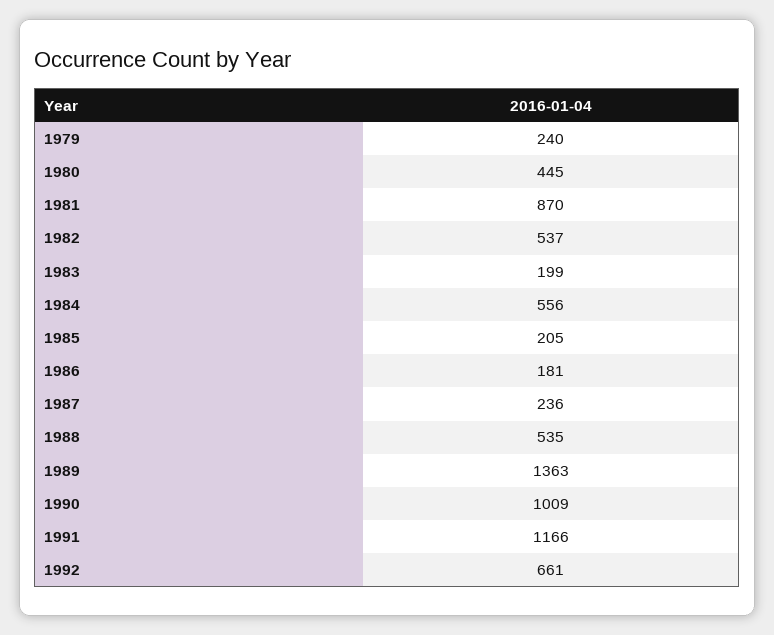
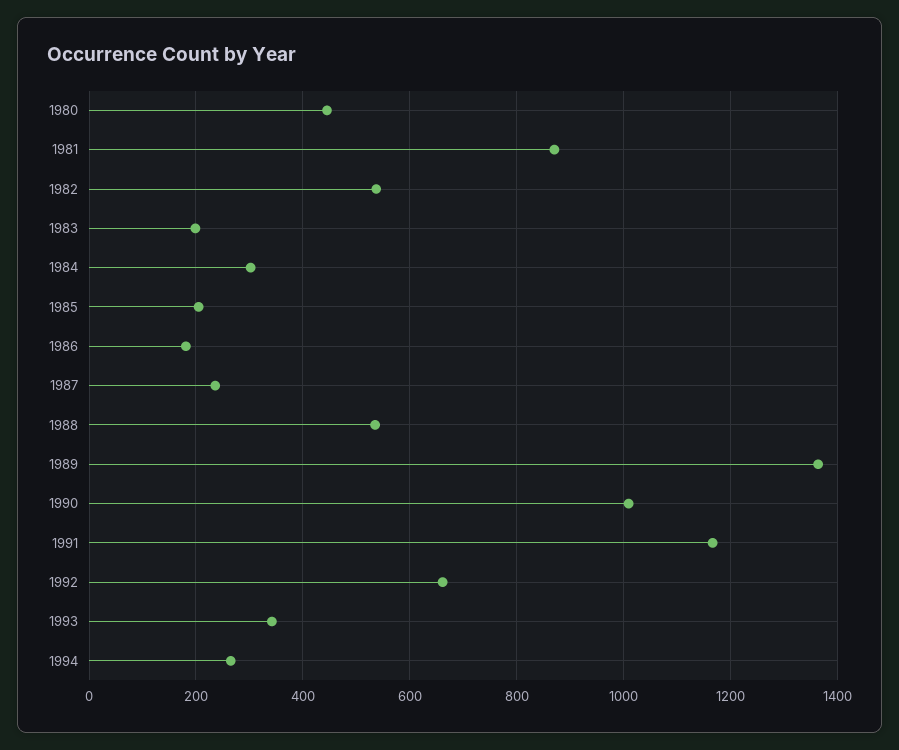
1979: 240 -> none
1984: 556 -> 300
1993: none -> 340
1994: none -> 260

